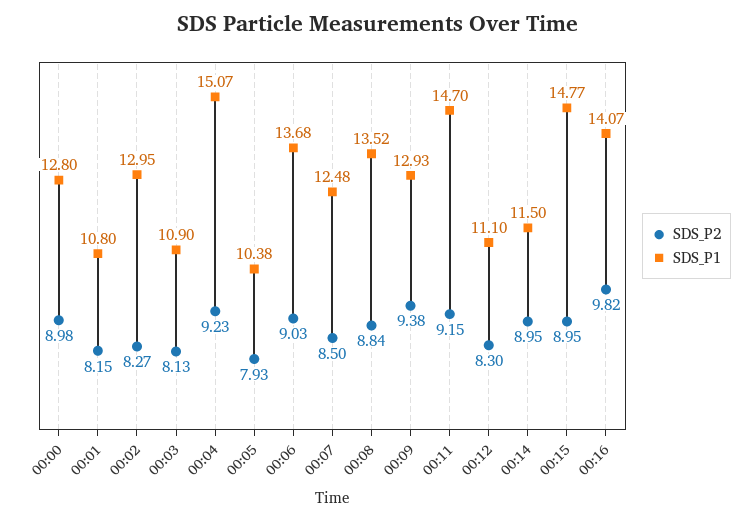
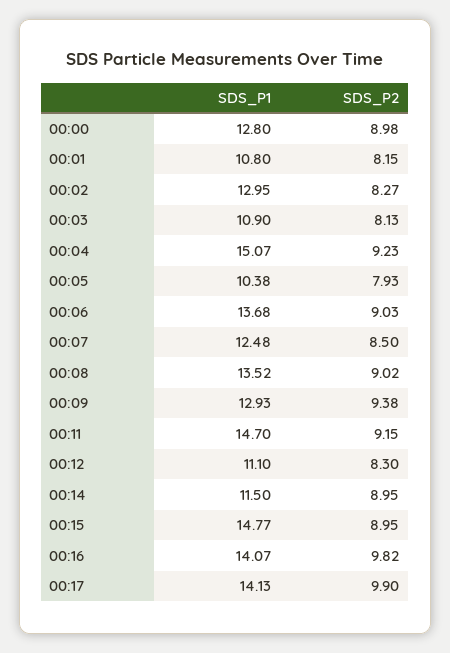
SDS_P2, 00:08: 8.84 -> 9.02
SDS_P1, 00:17: none -> 14.13
SDS_P2, 00:17: none -> 9.9

